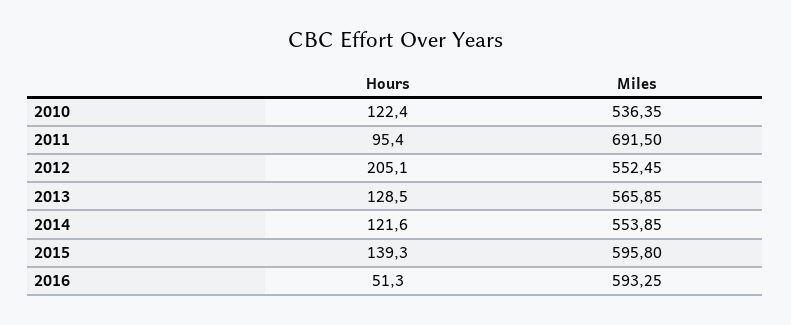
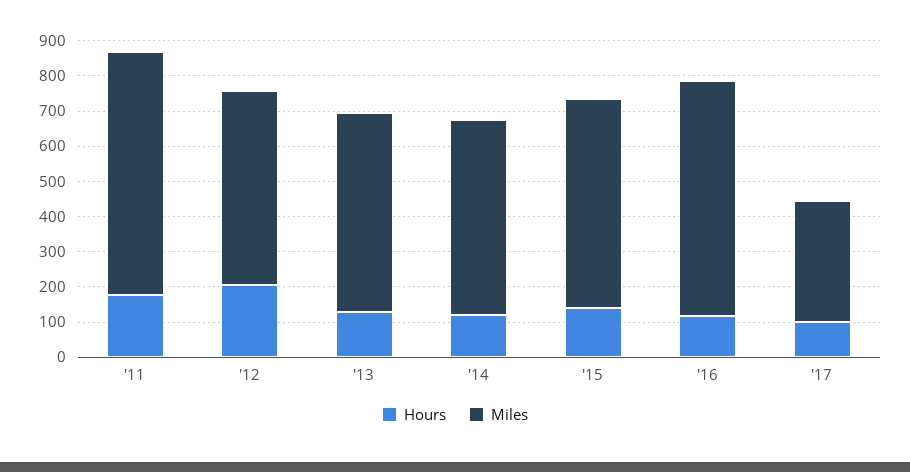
Hours, 2010: 122.4 -> none
Miles, 2010: 536.35 -> none
Hours, 2011: 95.4 -> 175
Hours, 2016: 51.3 -> 125
Miles, 2016: 593.25 -> 675
Hours, '17: none -> 100
Miles, '17: none -> 350

